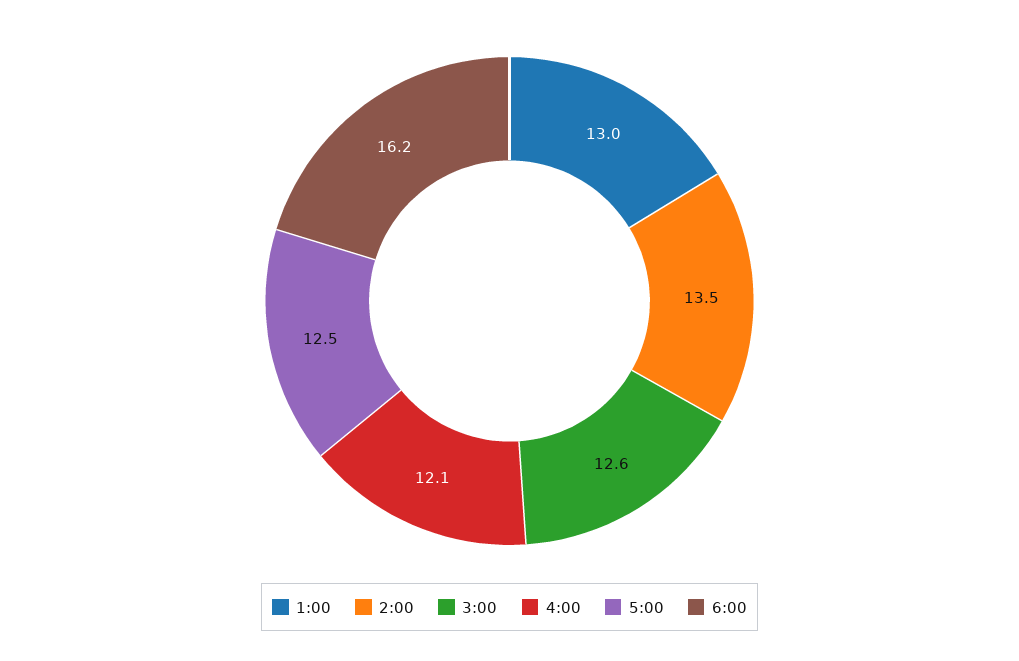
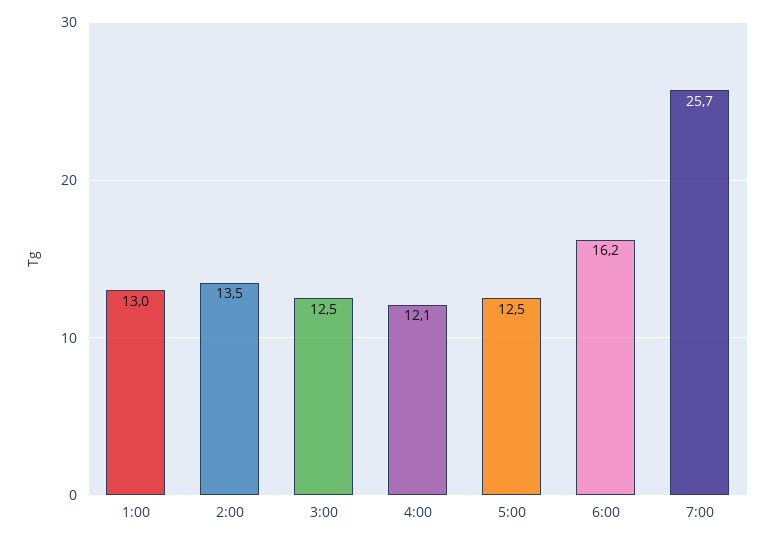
3:00: 12.6 -> 12.5
7:00: none -> 25.7

